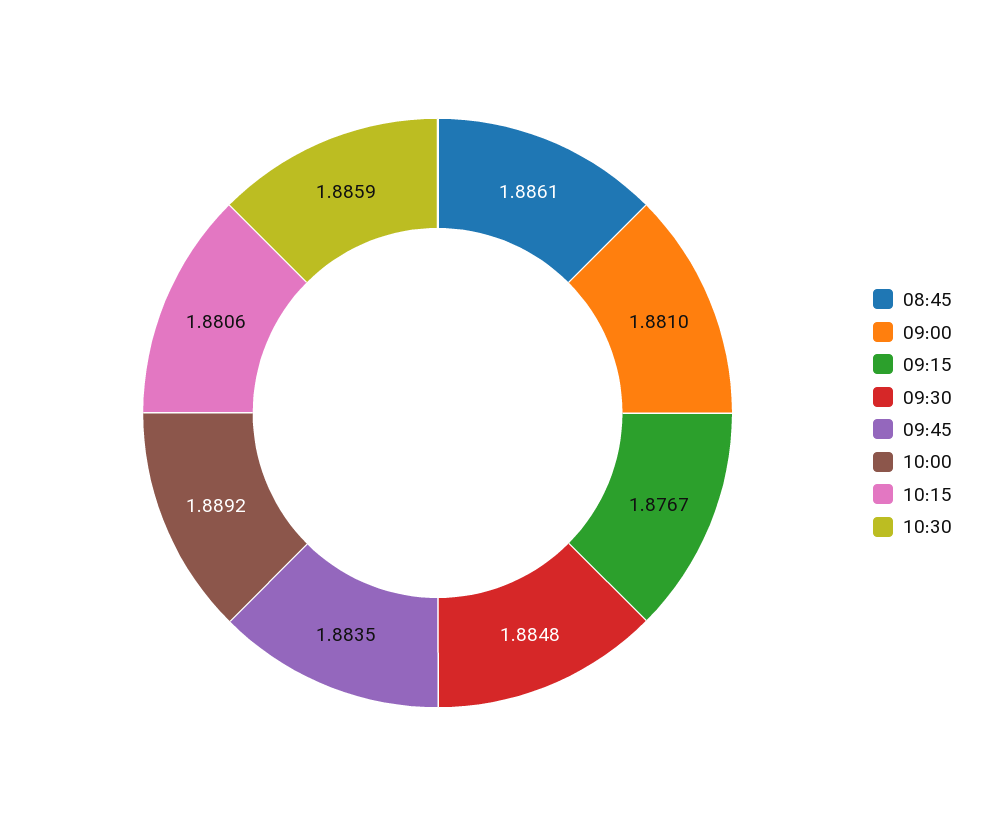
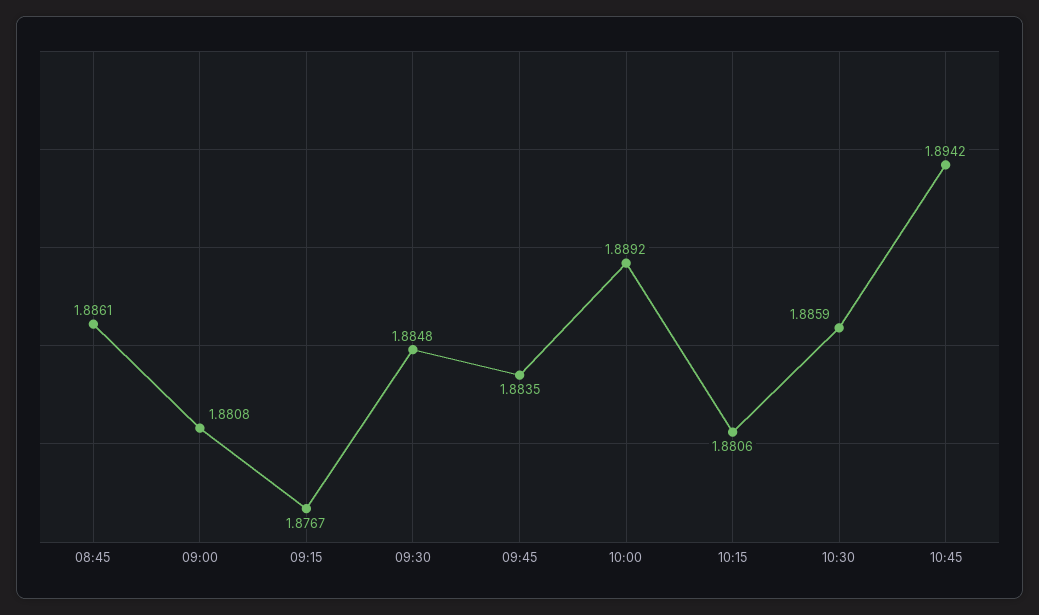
09:00: 1.881 -> 1.8808
10:45: none -> 1.8942

